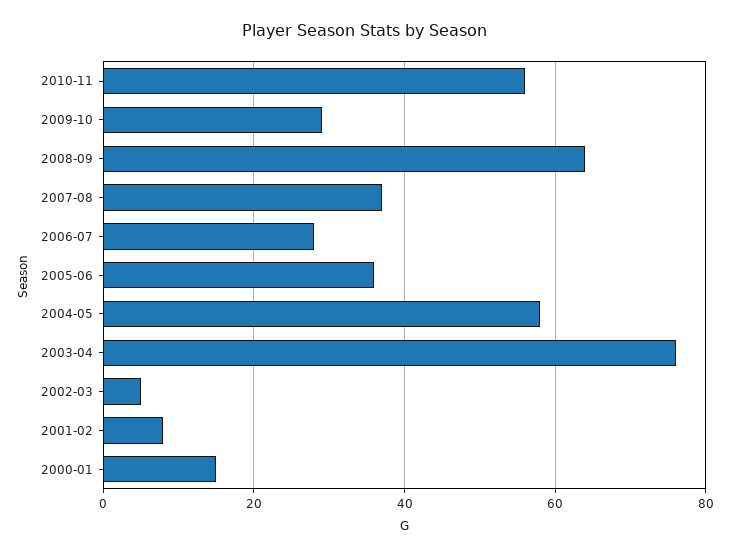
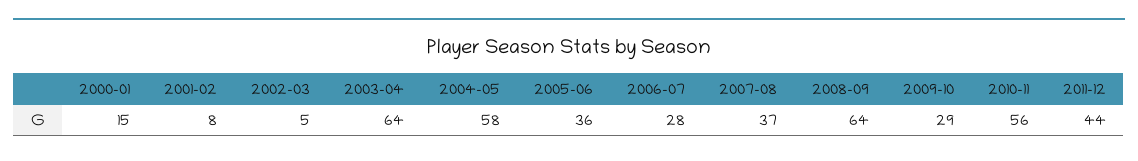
2003-04: 75 -> 64
2011-12: none -> 44

